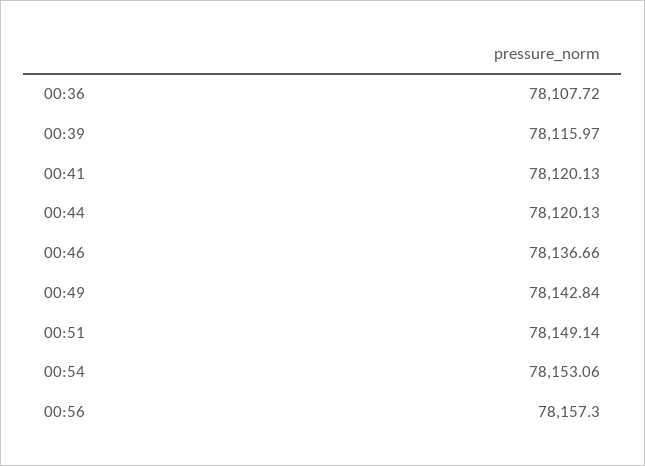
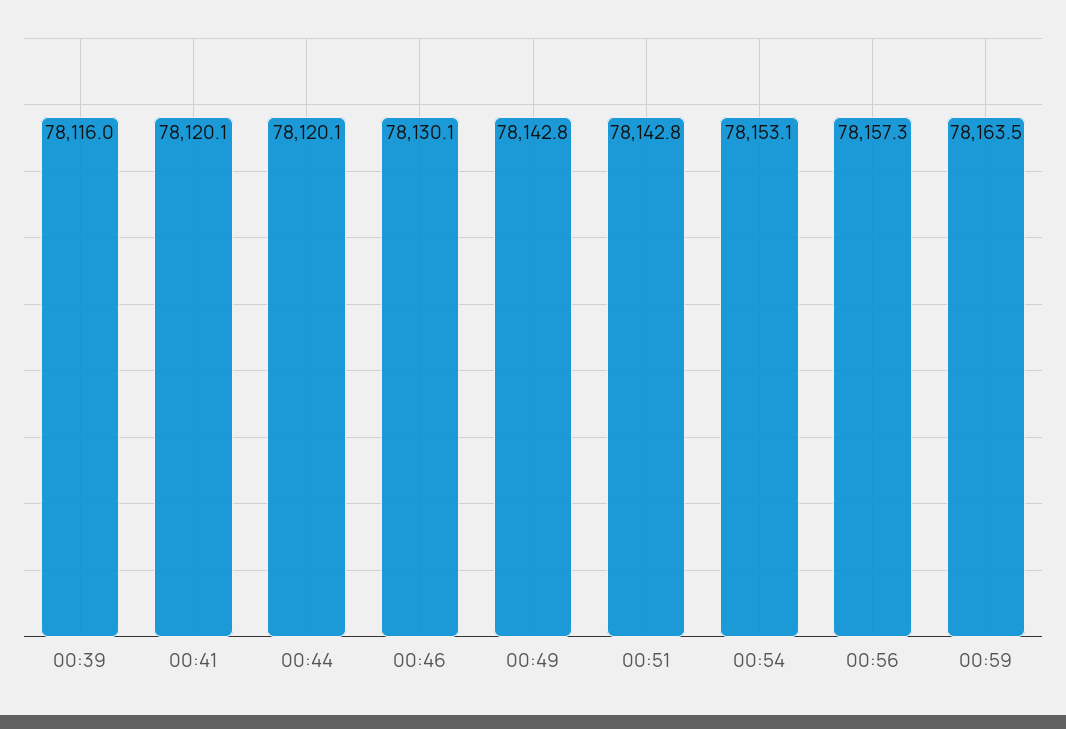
00:36: 78107.72 -> none
00:46: 78136.66 -> 78130.1
00:51: 78149.14 -> 78142.8
00:59: none -> 78163.5

